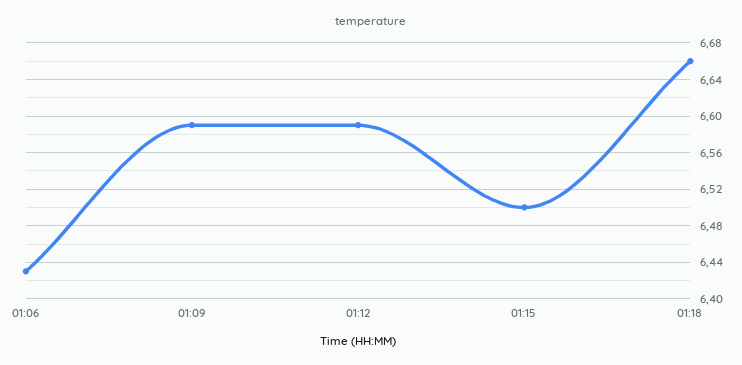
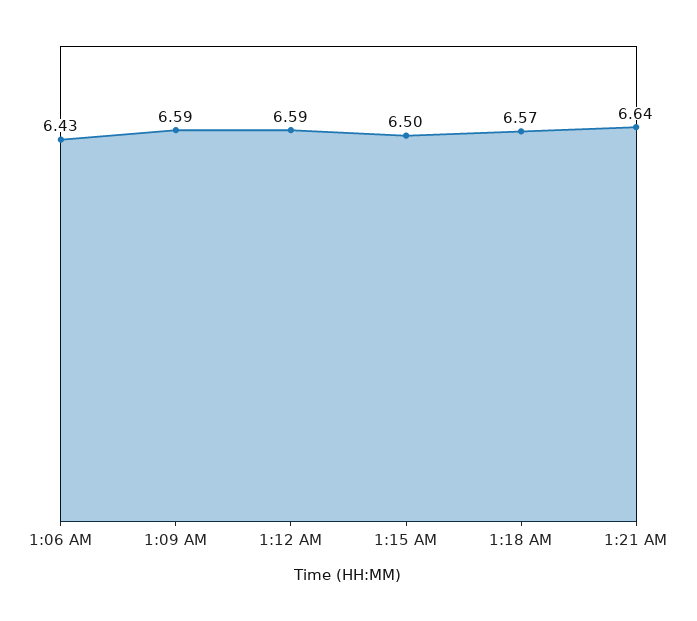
01:18: 6.66 -> 6.57
1:21 AM: none -> 6.64

